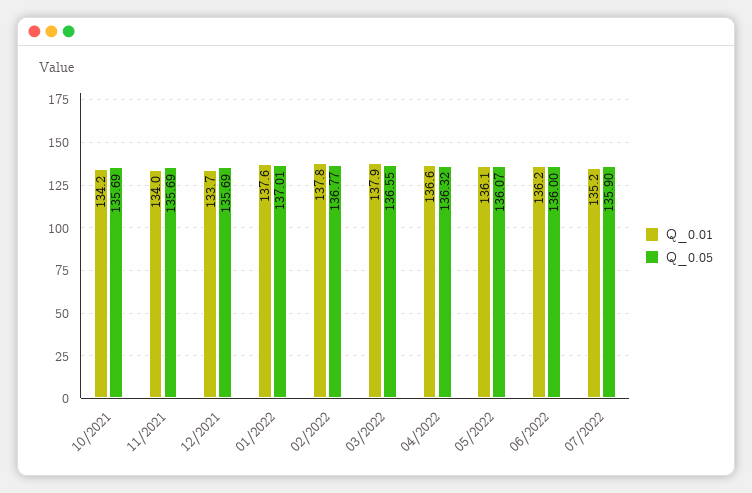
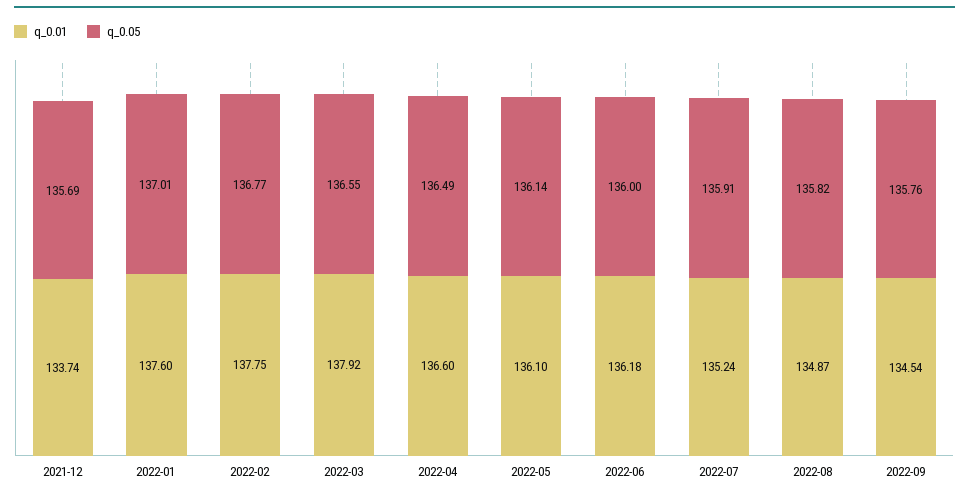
Q_0.01, 10/2021: 134.2 -> none
Q_0.05, 10/2021: 135.69 -> none
Q_0.01, 11/2021: 134 -> none
Q_0.05, 11/2021: 135.69 -> none
Q_0.05, 04/2022: 136.32 -> 136.49
Q_0.05, 05/2022: 136.07 -> 136.14
Q_0.05, 07/2022: 135.9 -> 135.91
Q_0.01, 2022-08: none -> 134.87
Q_0.05, 2022-08: none -> 135.82
Q_0.01, 2022-09: none -> 134.54
Q_0.05, 2022-09: none -> 135.76

